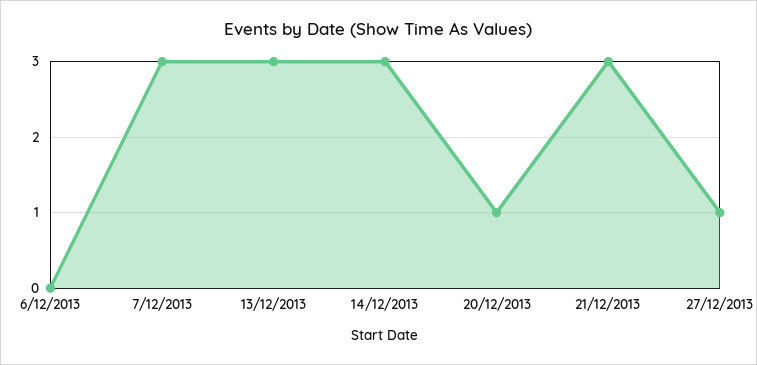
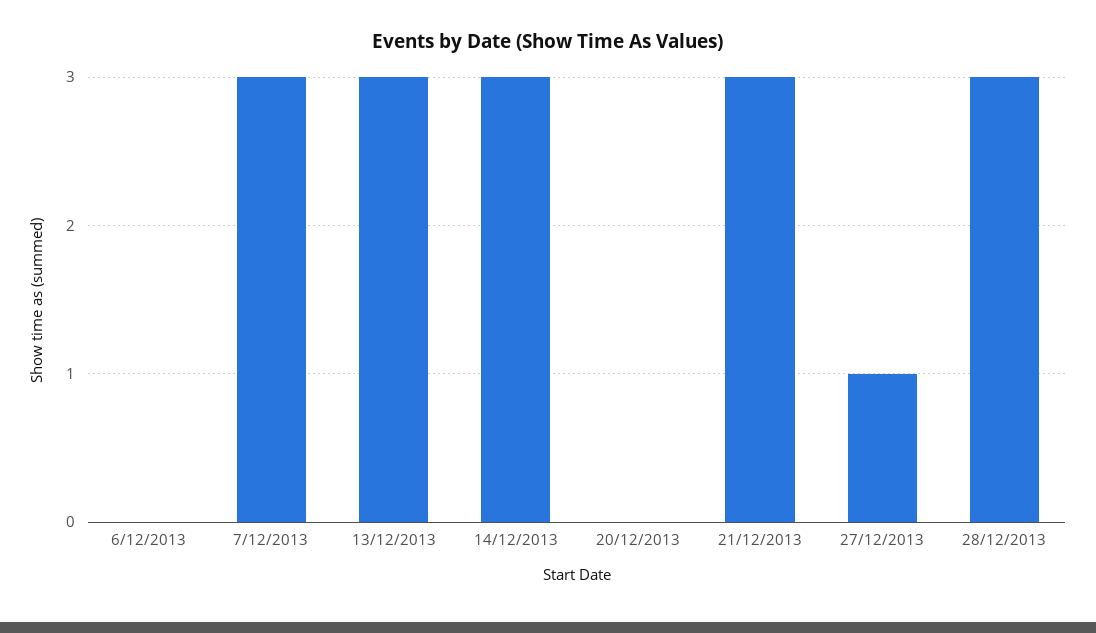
20/12/2013: 1 -> 0
28/12/2013: none -> 3

